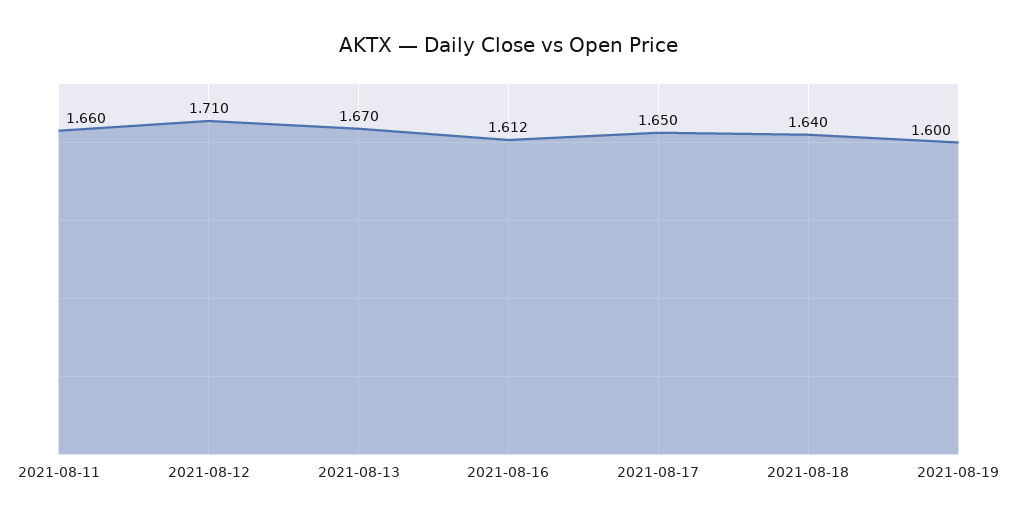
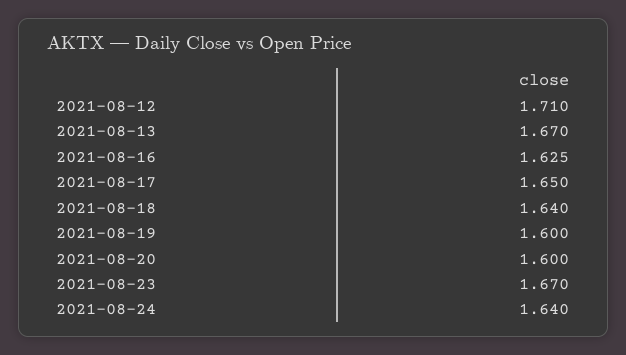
2021-08-11: 1.66 -> none
2021-08-16: 1.612 -> 1.625
2021-08-20: none -> 1.6
2021-08-23: none -> 1.67
2021-08-24: none -> 1.64

